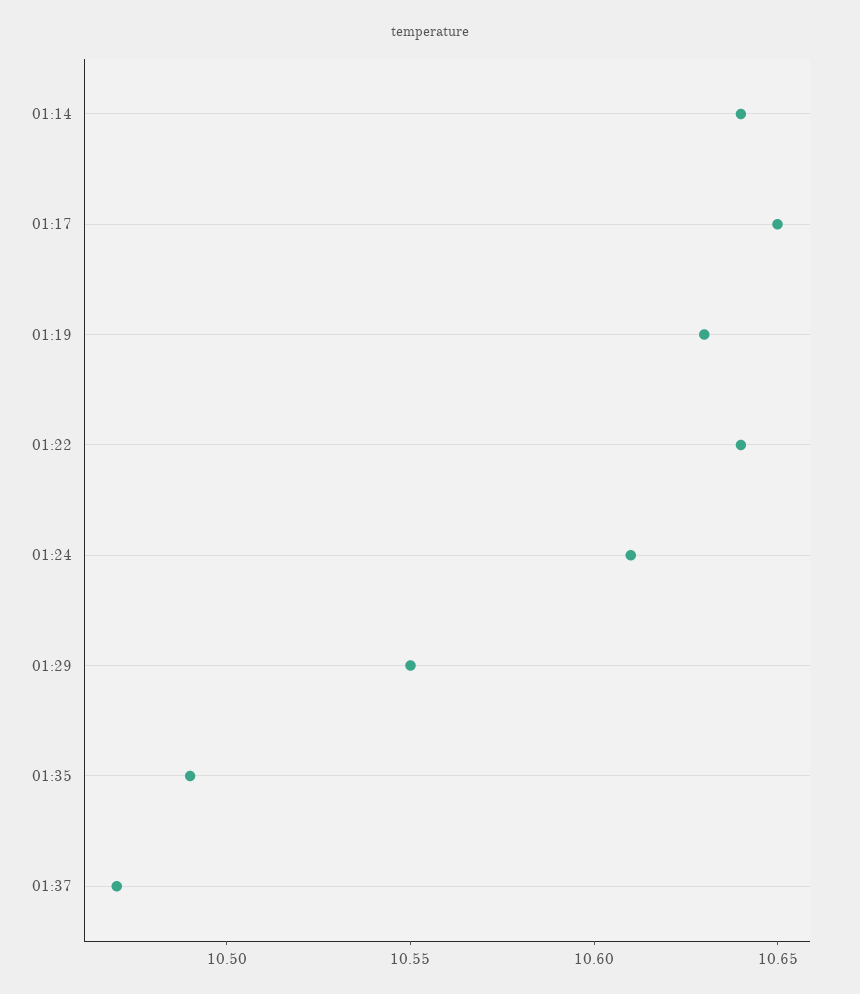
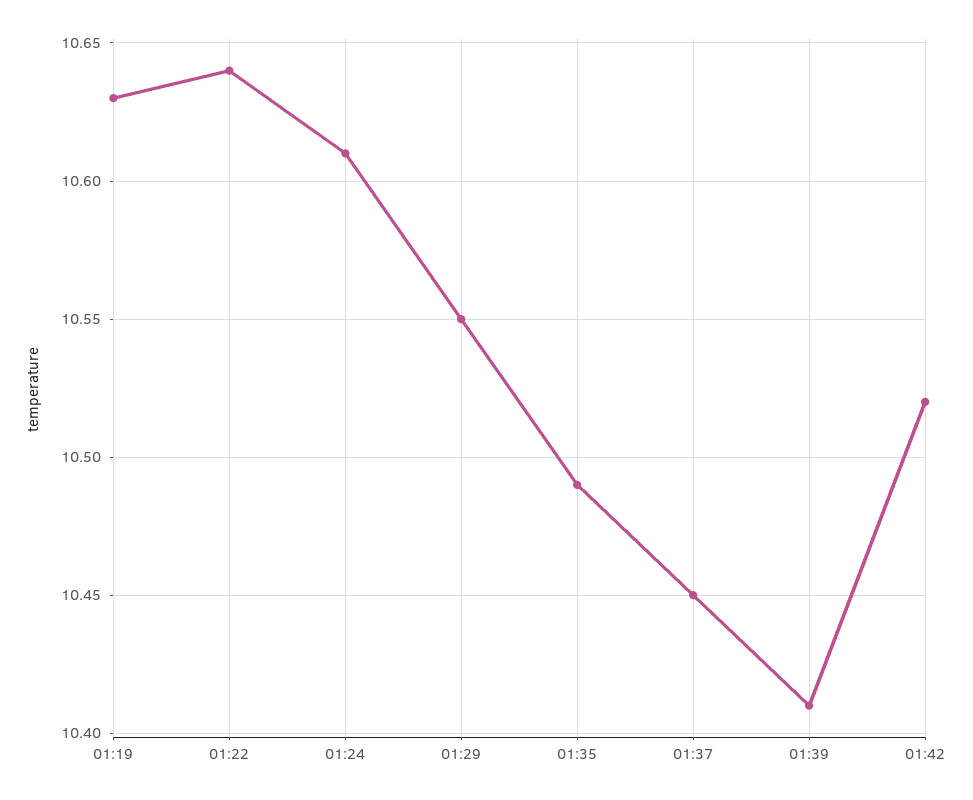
01:14: 10.64 -> none
01:17: 10.65 -> none
01:37: 10.47 -> 10.45
01:39: none -> 10.41
01:42: none -> 10.52

